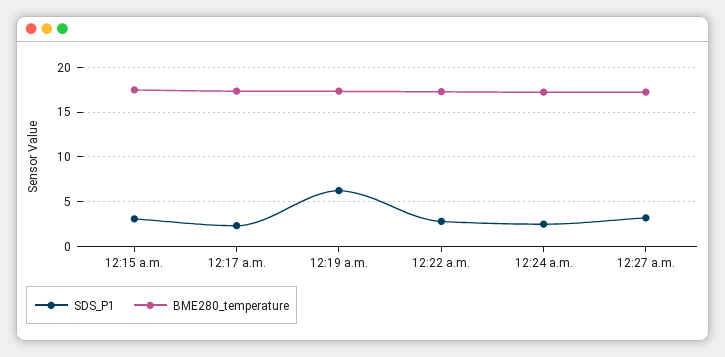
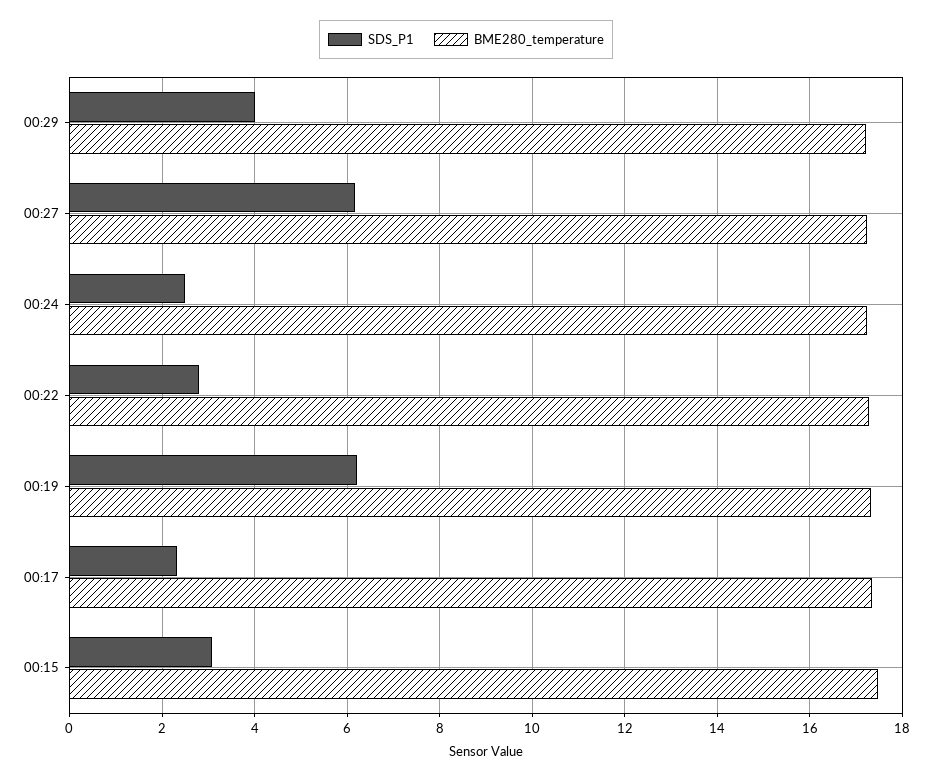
SDS_P1, 12:27 a.m.: 3 -> 6.2
SDS_P1, 00:29: none -> 4
BME280_temperature, 00:29: none -> 17.2

